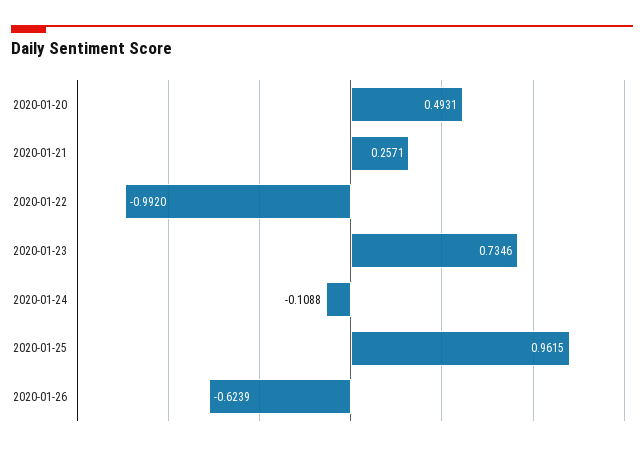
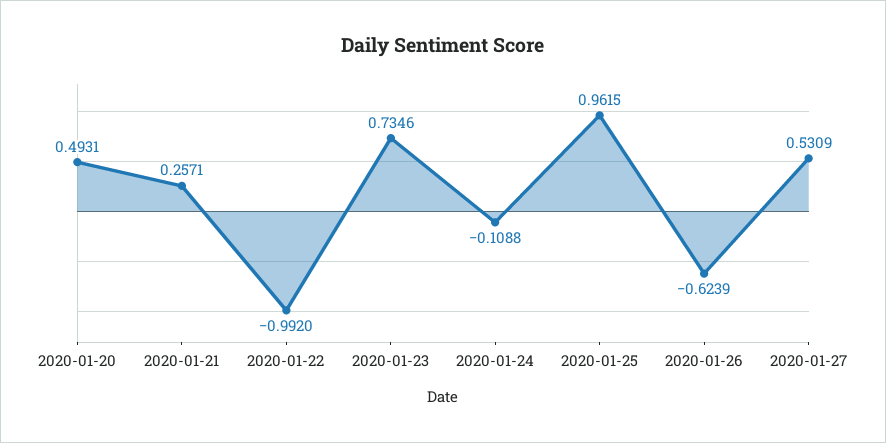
2020-01-27: none -> 0.5309

